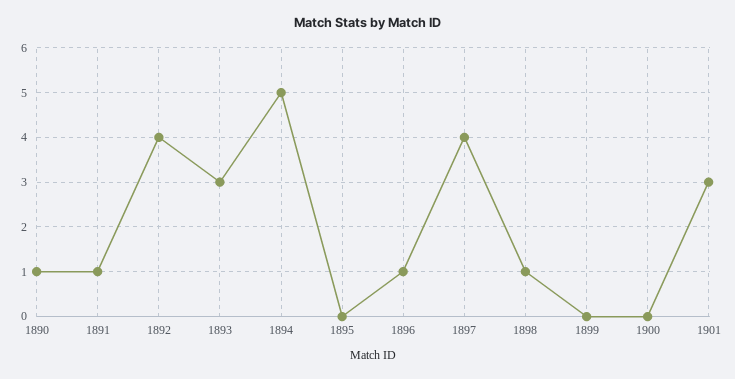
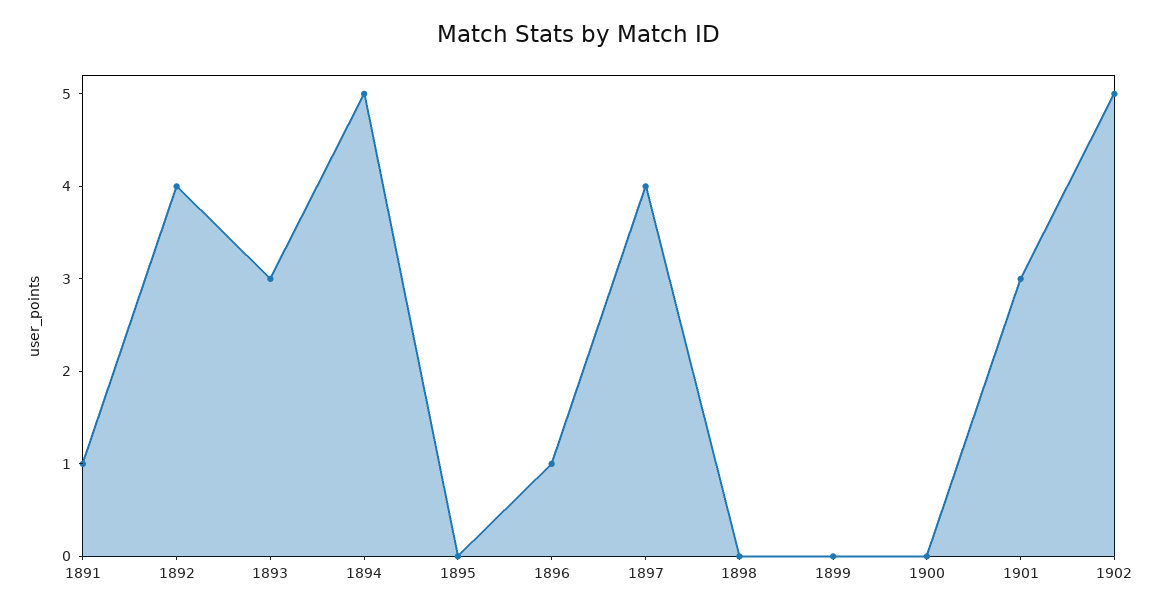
1890: 1 -> none
1898: 1 -> 0
1902: none -> 5

